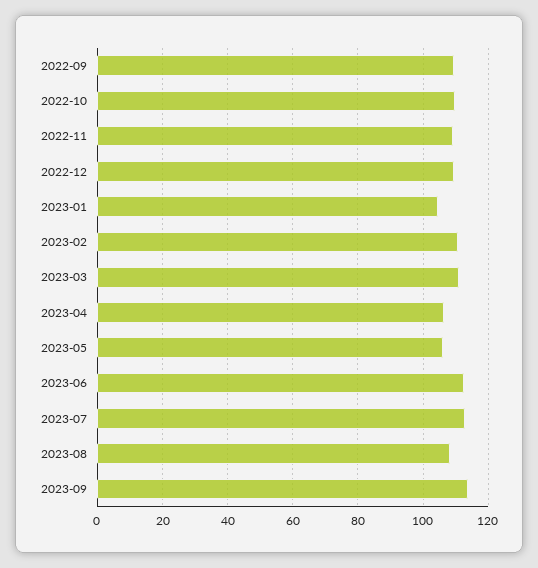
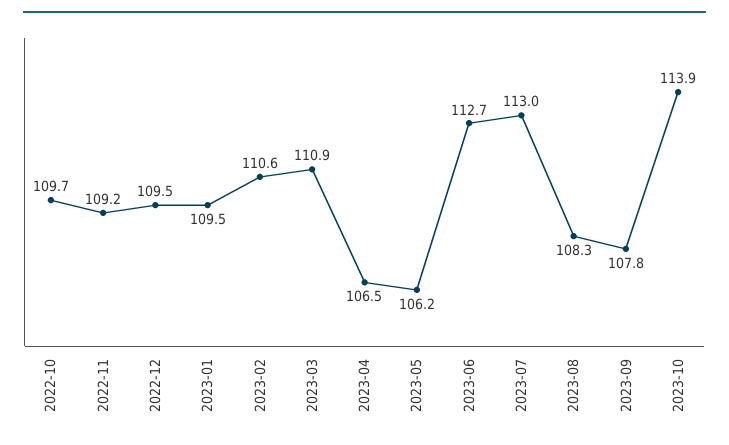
2022-09: 110 -> none
2023-01: 104 -> 109.5
2023-09: 114 -> 107.8
2023-10: none -> 113.9

